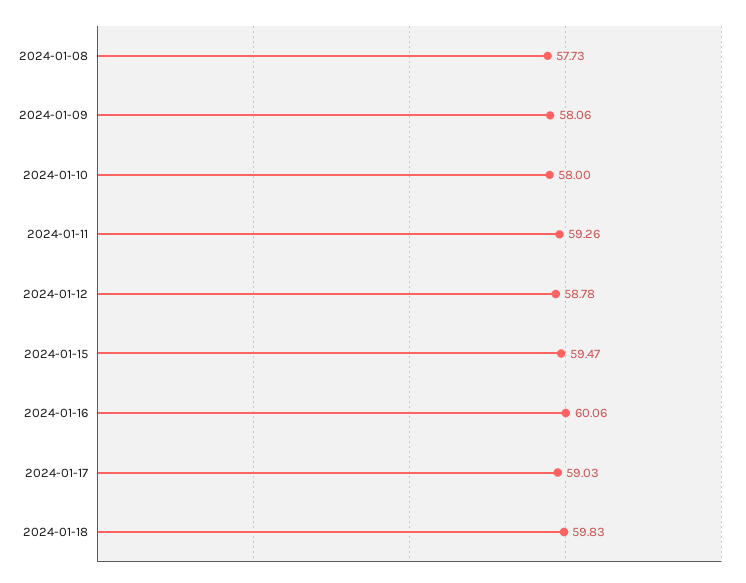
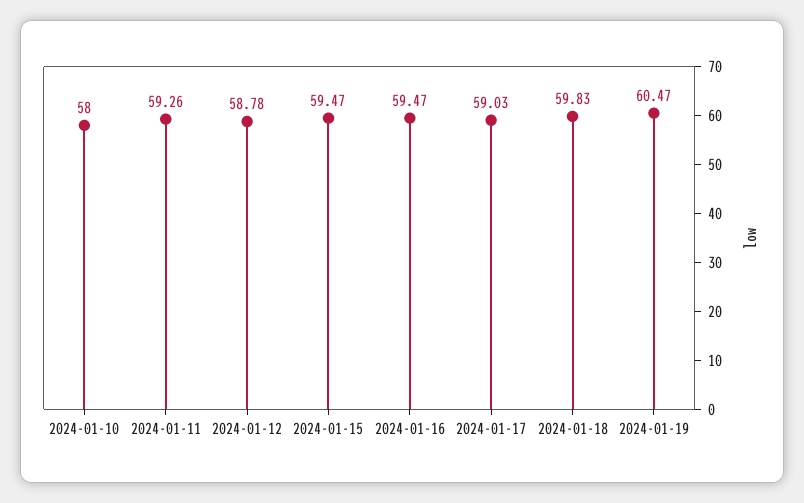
2024-01-08: 57.73 -> none
2024-01-09: 58.06 -> none
2024-01-16: 60.06 -> 59.47
2024-01-19: none -> 60.47

